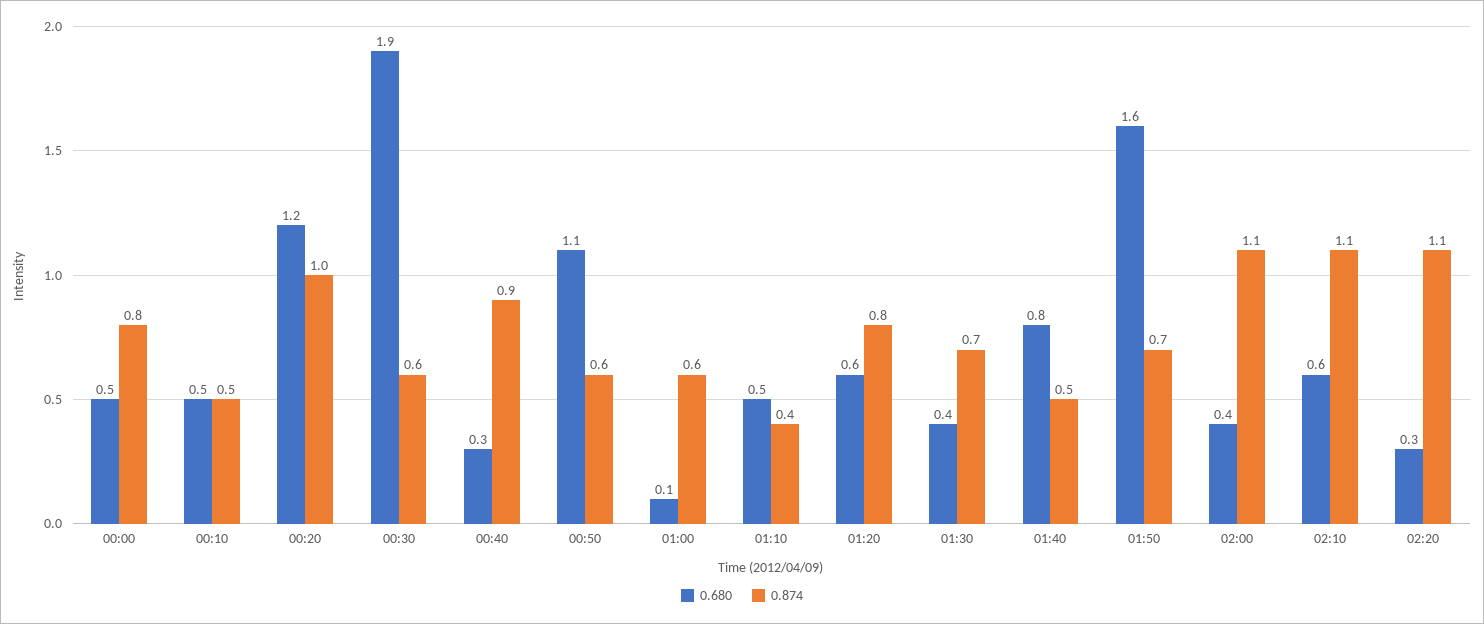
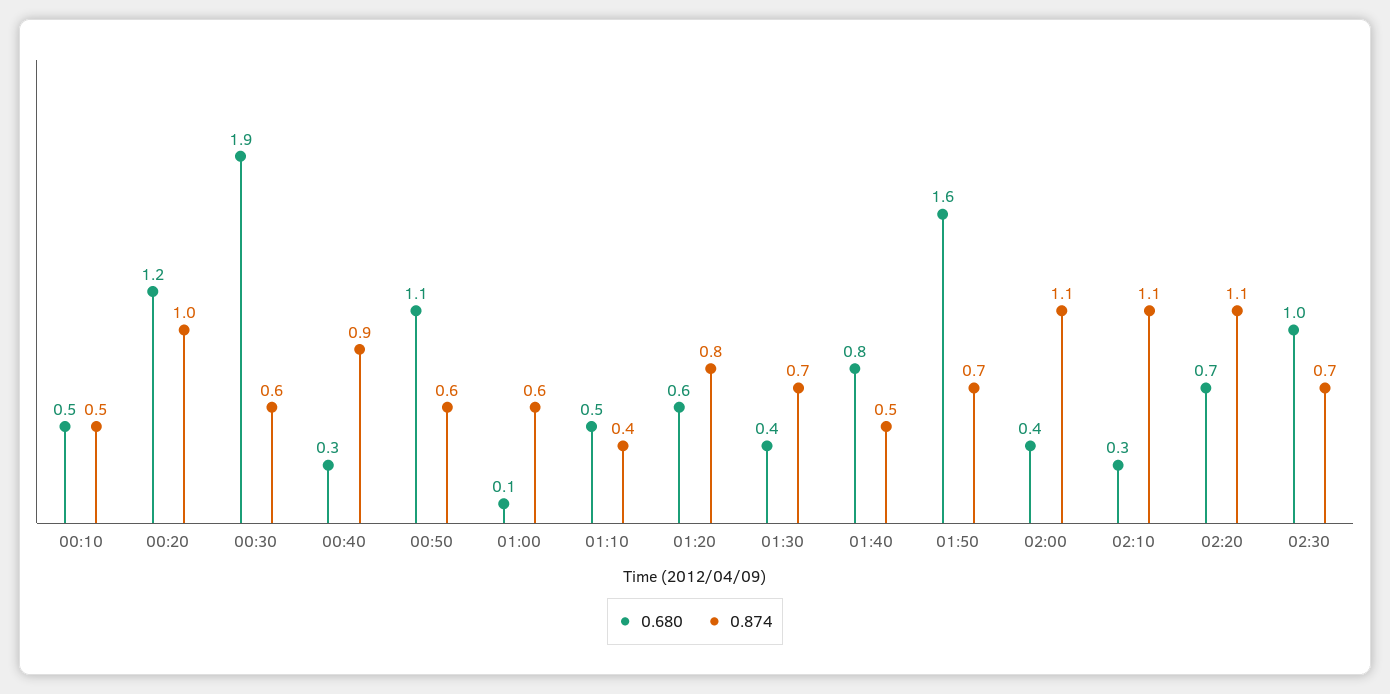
0.680, 00:00: 0.5 -> none
0.874, 00:00: 0.8 -> none
0.680, 02:10: 0.6 -> 0.3
0.680, 02:20: 0.3 -> 0.7
0.680, 02:30: none -> 1
0.874, 02:30: none -> 0.7

